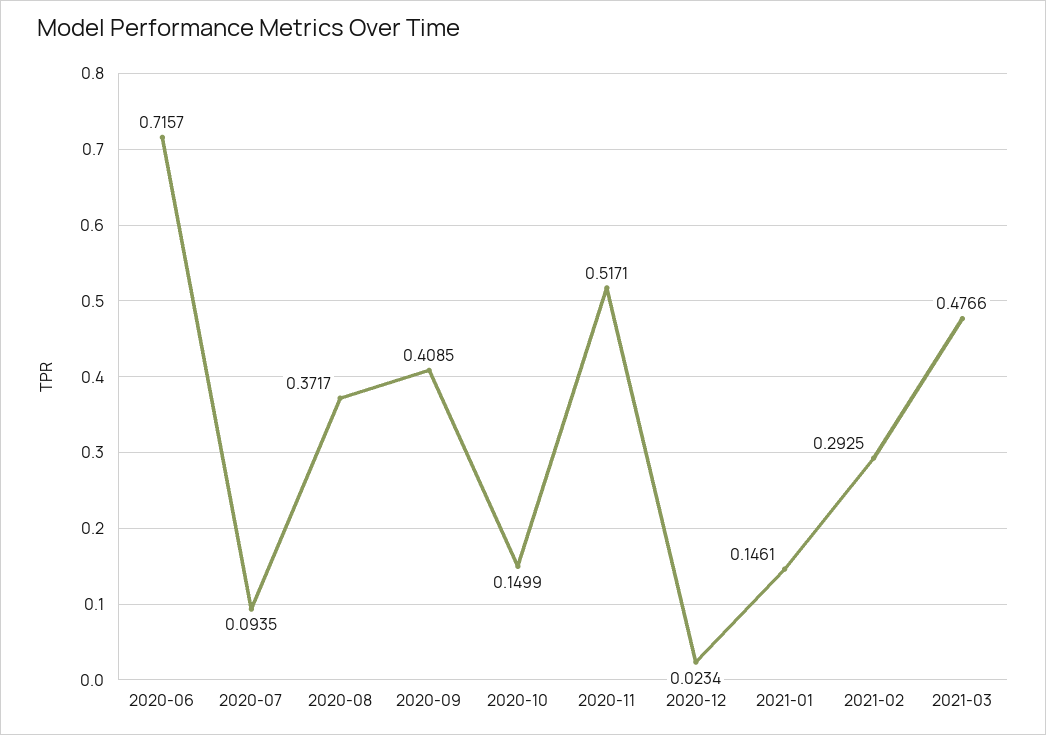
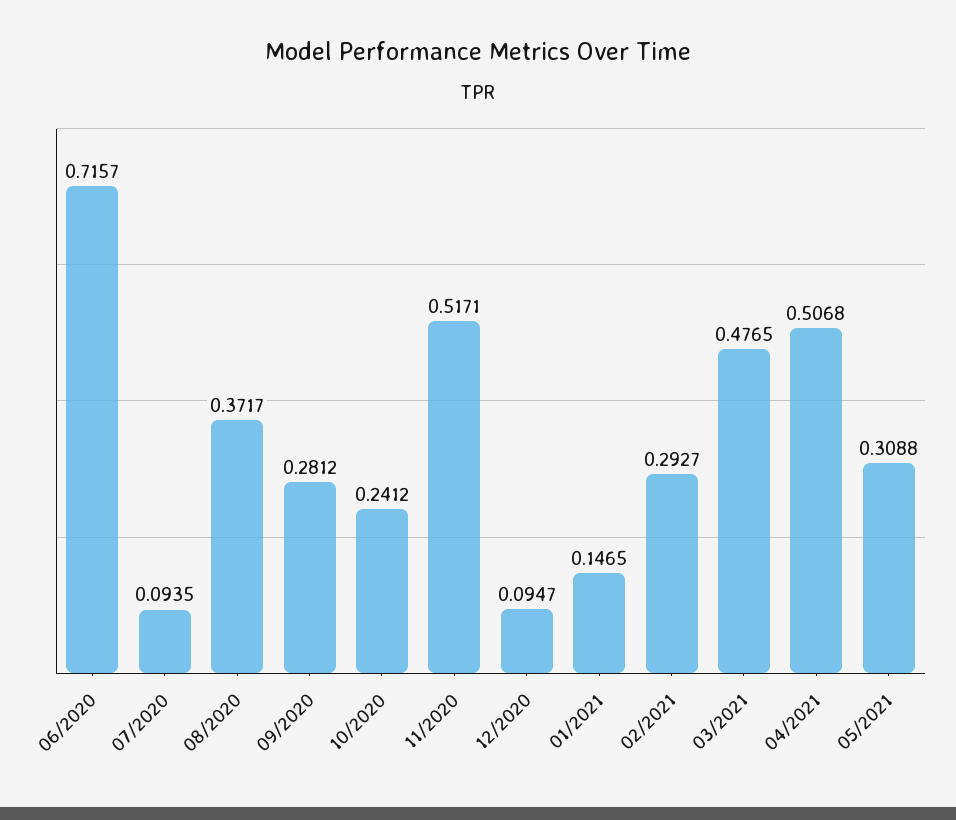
2020-09: 0.4085 -> 0.2812
2020-10: 0.1499 -> 0.2412
2020-12: 0.0234 -> 0.0947
2021-01: 0.1461 -> 0.1465
2021-02: 0.2925 -> 0.2927
2021-03: 0.4766 -> 0.4765
04/2021: none -> 0.5068
05/2021: none -> 0.3088

